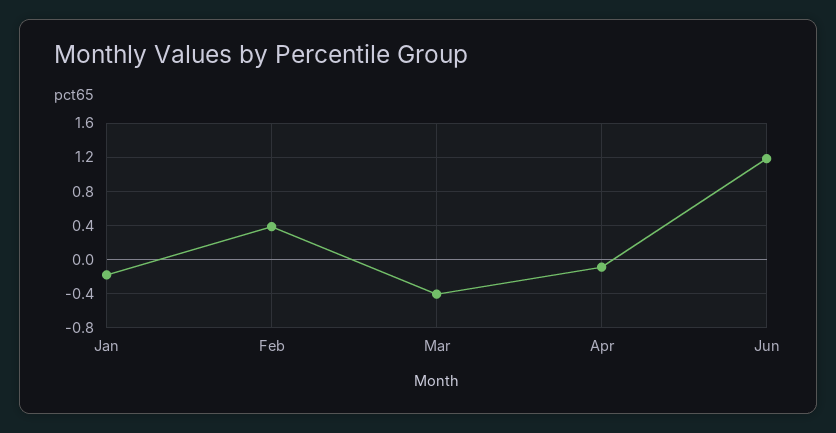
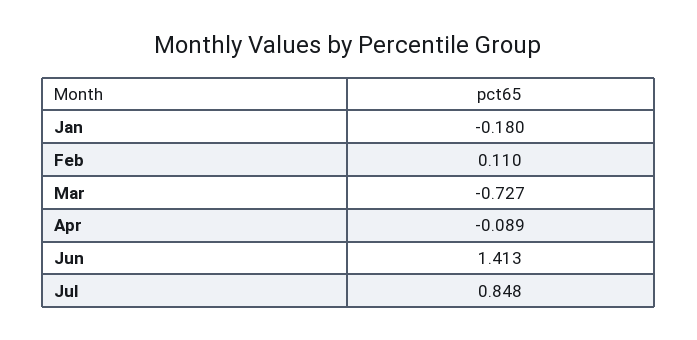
Feb: 0.4 -> 0.11
Mar: -0.4 -> -0.727
Jun: 1.2 -> 1.413
Jul: none -> 0.848

